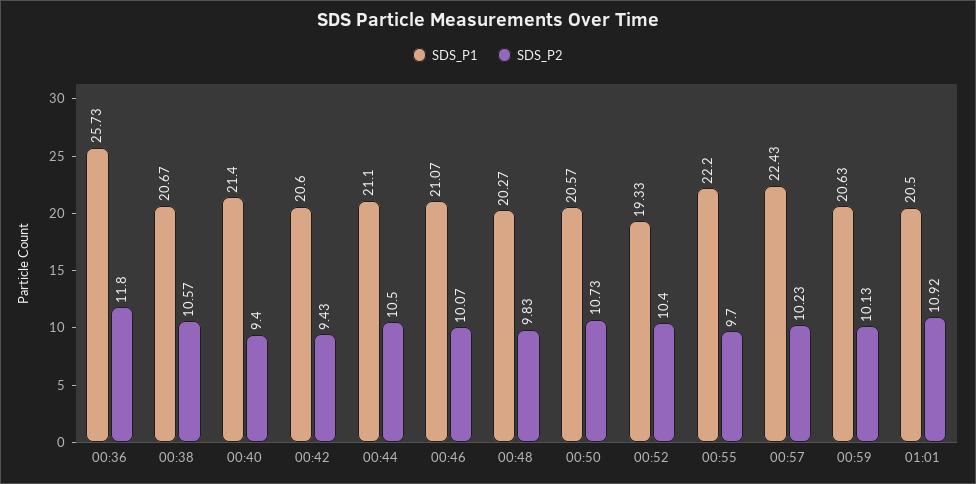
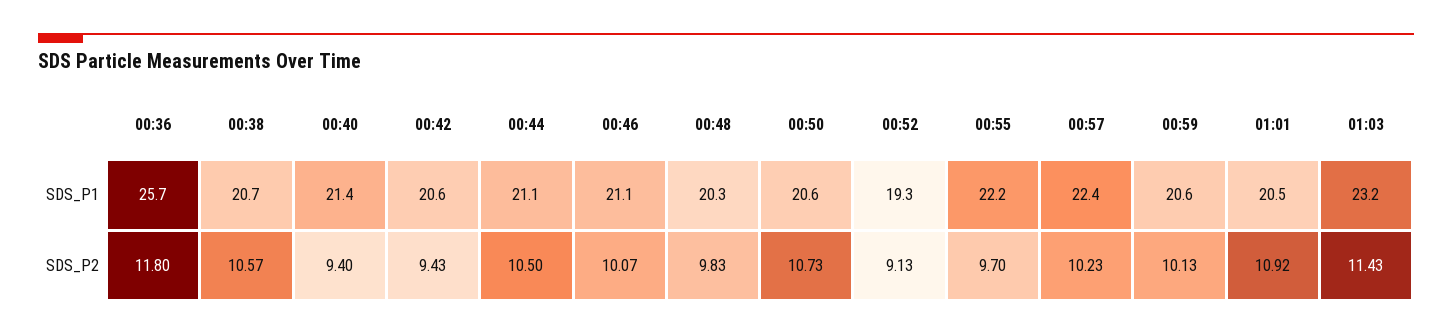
SDS_P2, 00:52: 10.4 -> 9.13
SDS_P1, 01:03: none -> 23.2
SDS_P2, 01:03: none -> 11.43

